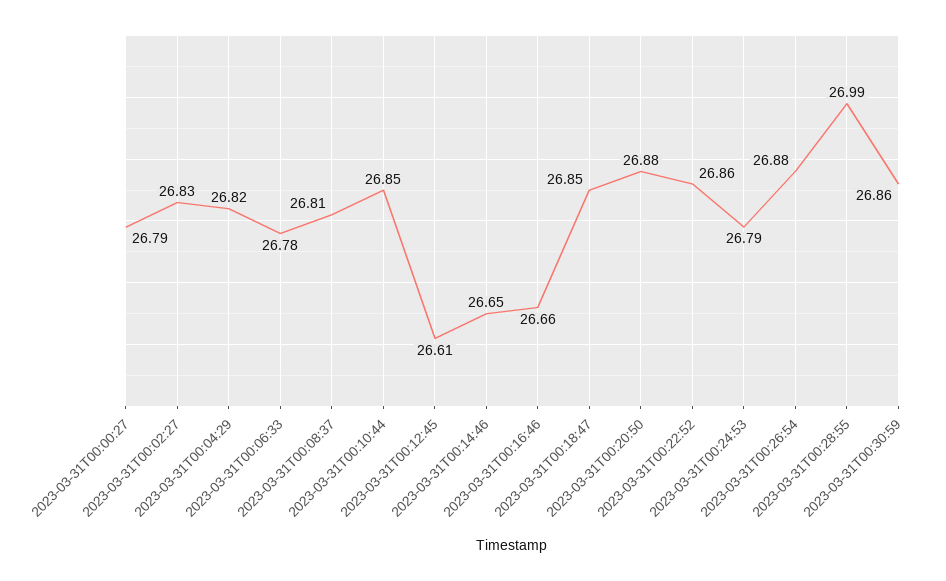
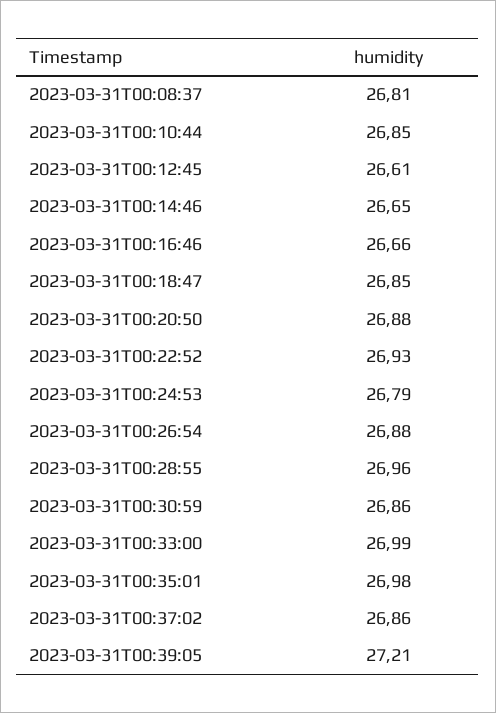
2023-03-31T00:00:27: 26.79 -> none
2023-03-31T00:02:27: 26.83 -> none
2023-03-31T00:04:29: 26.82 -> none
2023-03-31T00:06:33: 26.78 -> none
2023-03-31T00:22:52: 26.86 -> 26.93
2023-03-31T00:28:55: 26.99 -> 26.96
2023-03-31T00:33:00: none -> 26.99
2023-03-31T00:35:01: none -> 26.98
2023-03-31T00:37:02: none -> 26.86
2023-03-31T00:39:05: none -> 27.21

